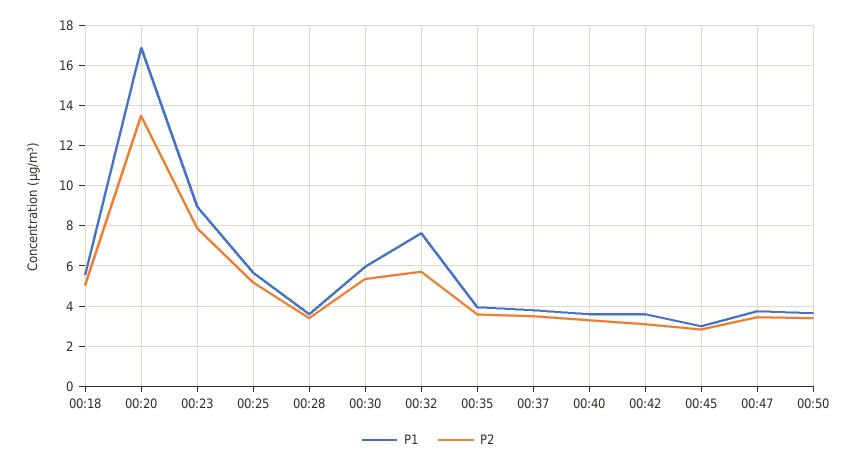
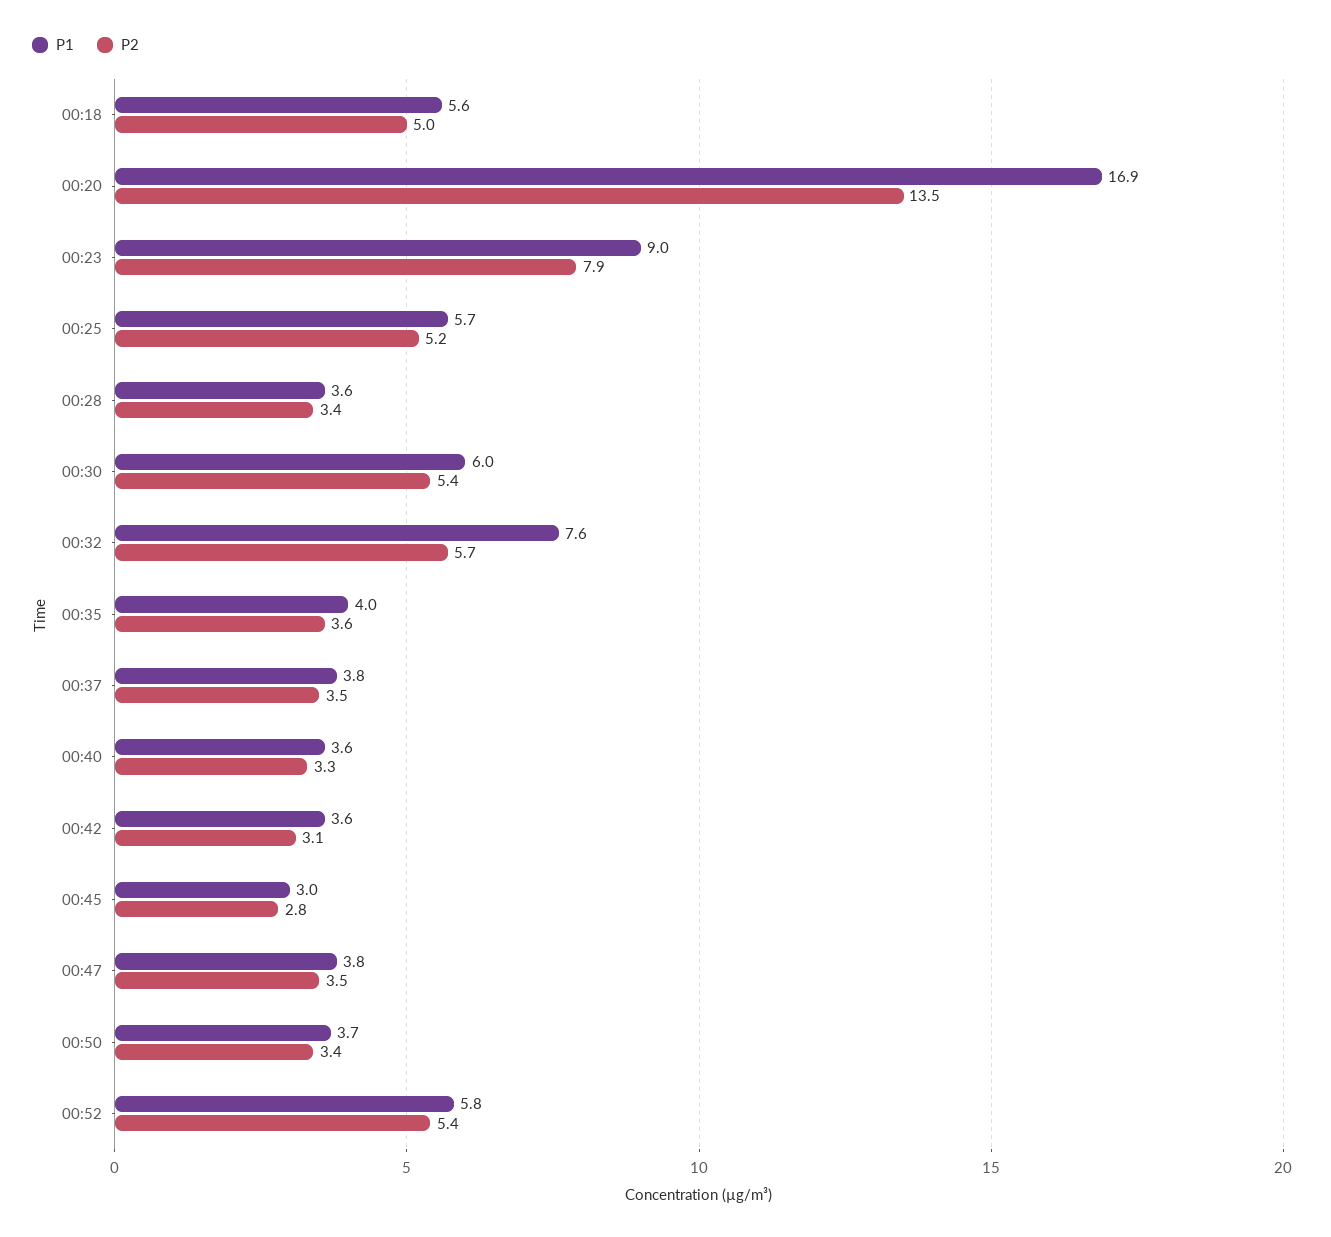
P1, 00:52: none -> 5.8
P2, 00:52: none -> 5.4

